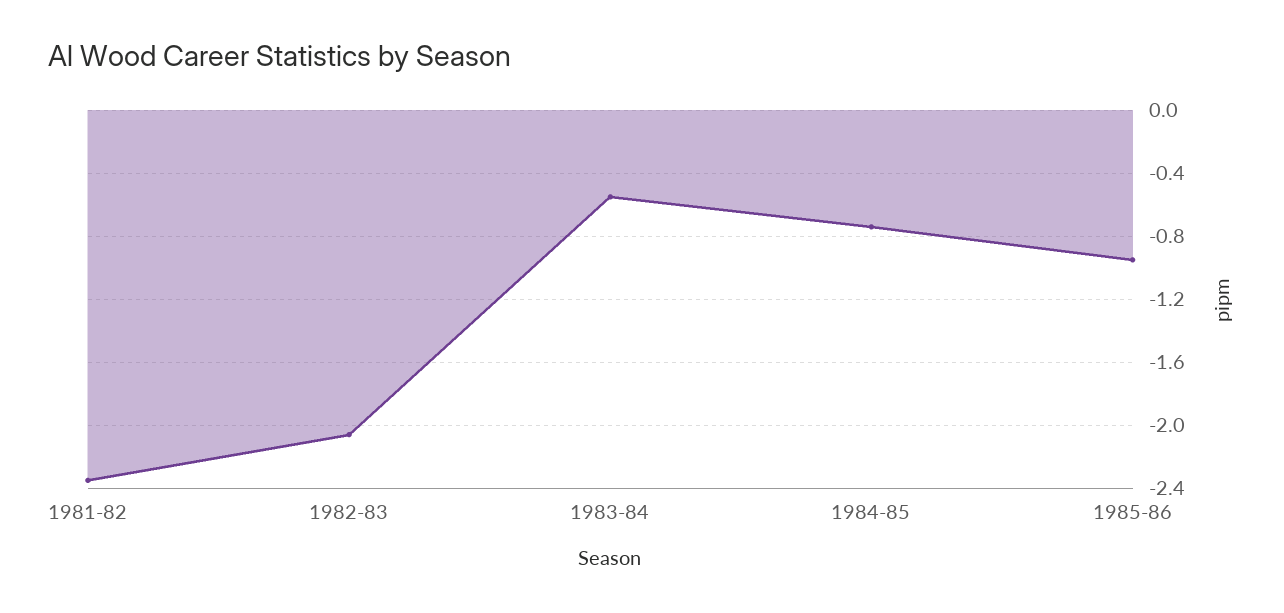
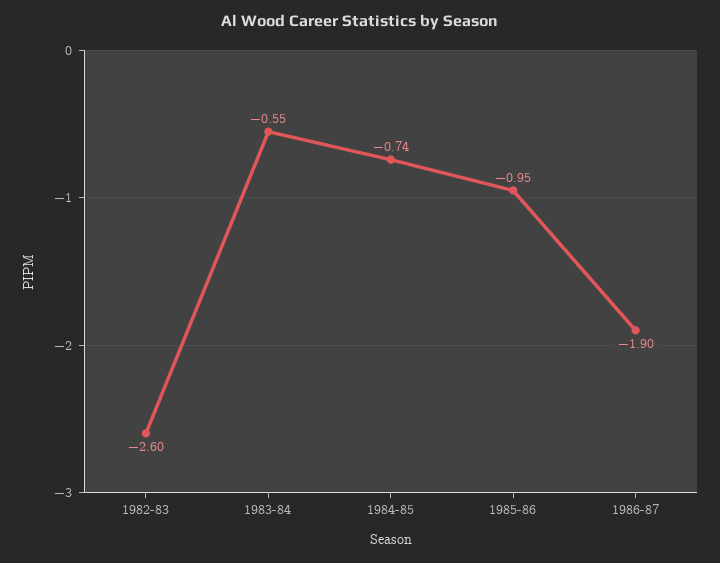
1981-82: -2.35 -> none
1982-83: -2.05 -> -2.6
1986-87: none -> -1.9

